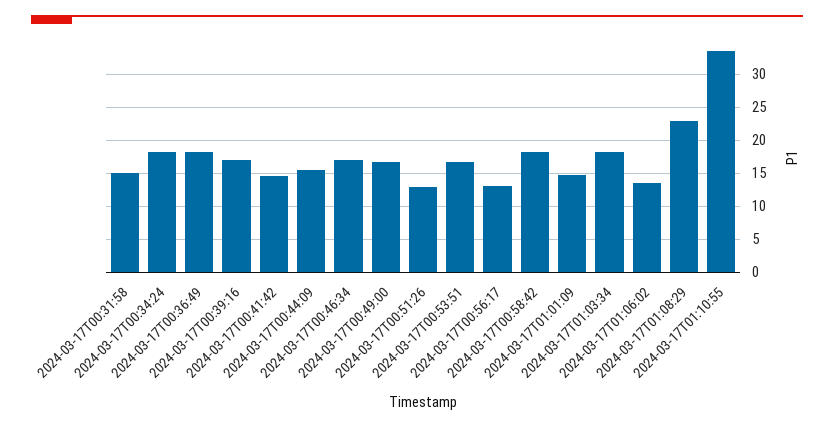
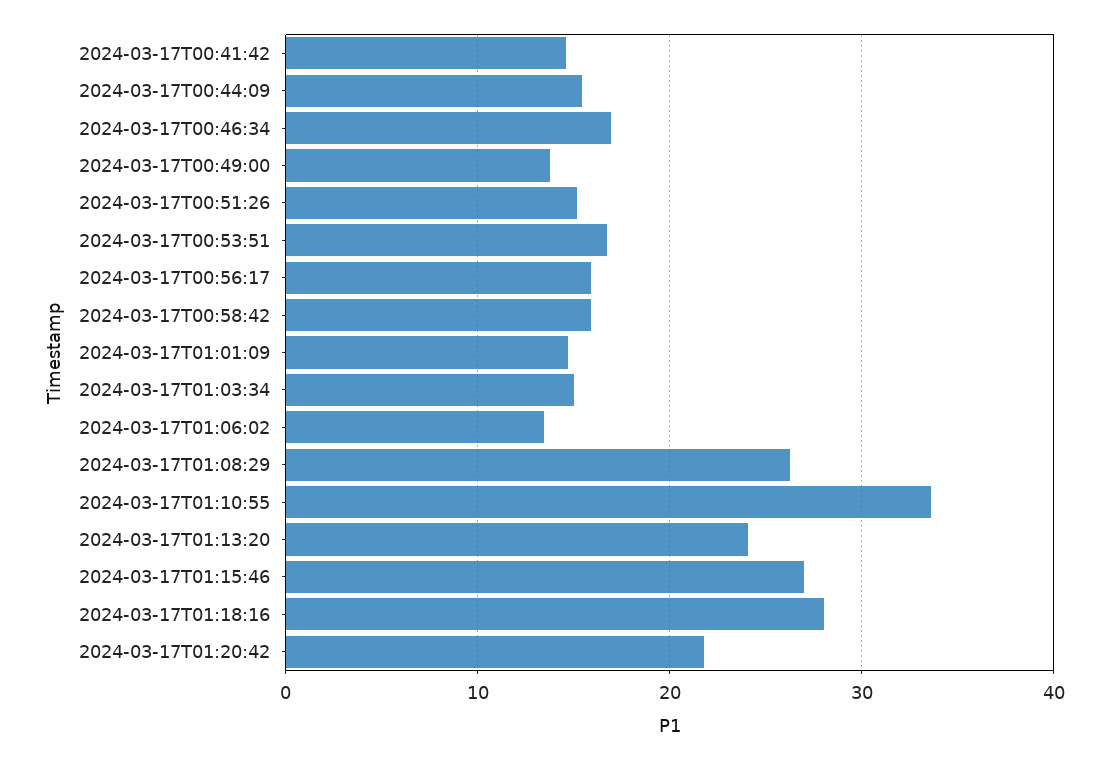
2024-03-17T00:31:58: 15 -> none
2024-03-17T00:34:24: 18 -> none
2024-03-17T00:36:49: 18 -> none
2024-03-17T00:39:16: 17 -> none
2024-03-17T00:49:00: 17 -> 14
2024-03-17T00:51:26: 13 -> 15
2024-03-17T00:56:17: 13 -> 16
2024-03-17T00:58:42: 18 -> 16
2024-03-17T01:03:34: 18 -> 15
2024-03-17T01:08:29: 23 -> 26
2024-03-17T01:13:20: none -> 24
2024-03-17T01:15:46: none -> 27
2024-03-17T01:18:16: none -> 28
2024-03-17T01:20:42: none -> 22

